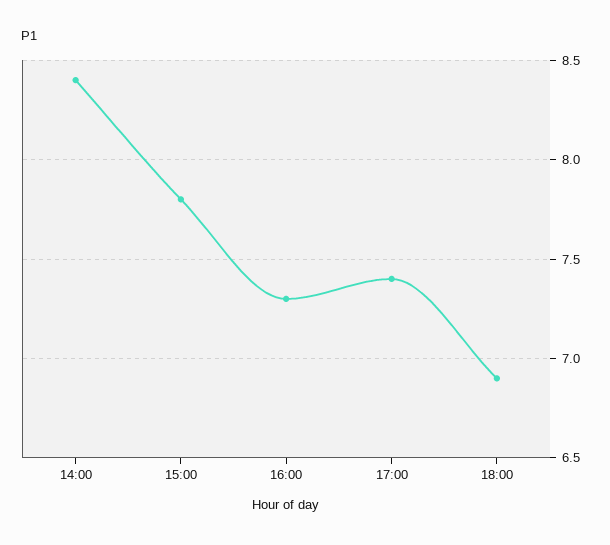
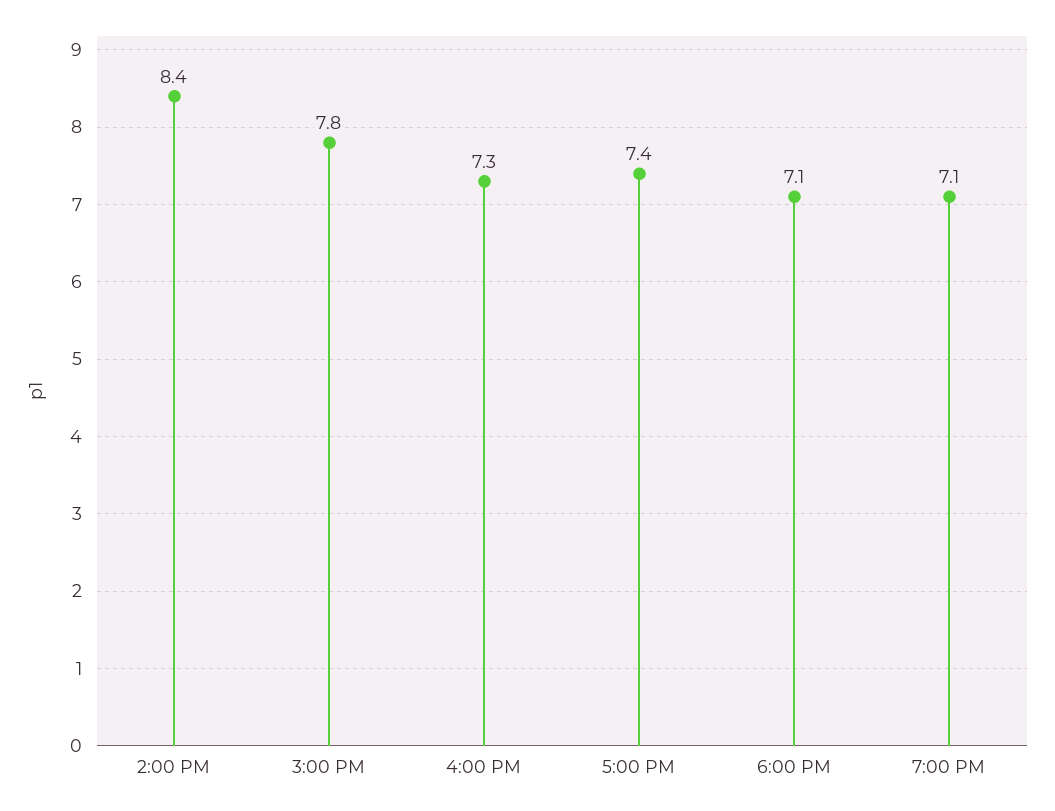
18:00: 6.9 -> 7.1
7:00 PM: none -> 7.1

